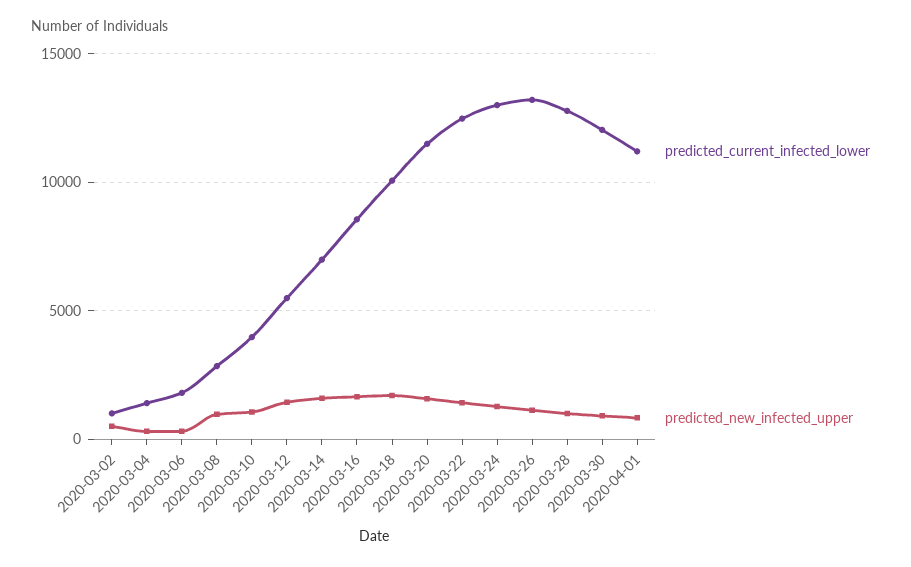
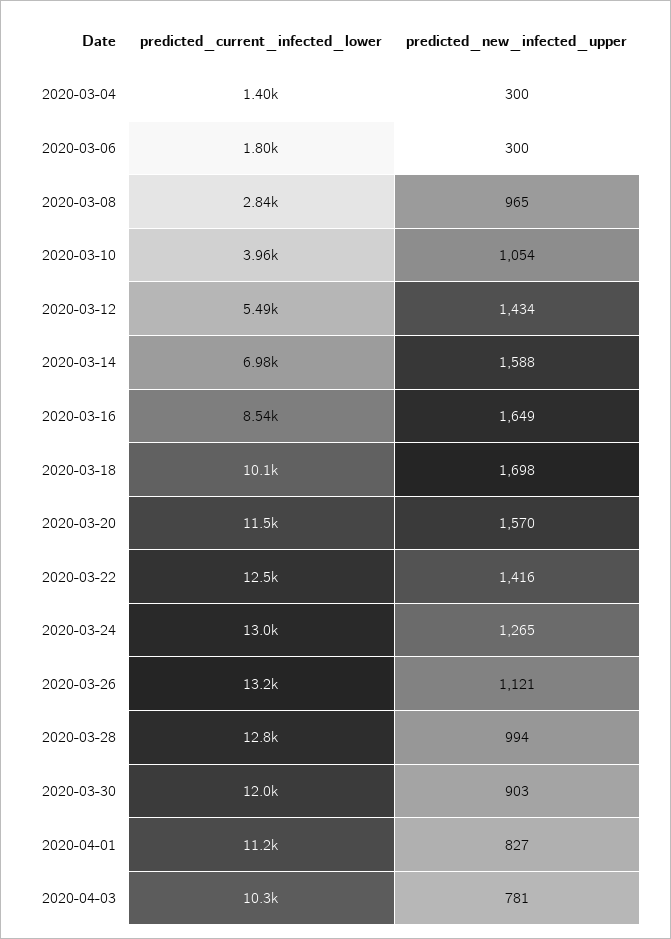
predicted_current_infected_lower, 2020-03-02: 1000 -> none
predicted_new_infected_upper, 2020-03-02: 500 -> none
predicted_current_infected_lower, 2020-04-03: none -> 10300
predicted_new_infected_upper, 2020-04-03: none -> 781

